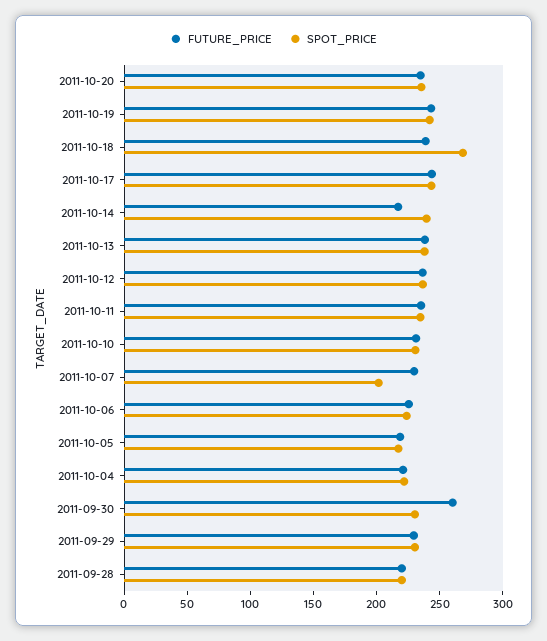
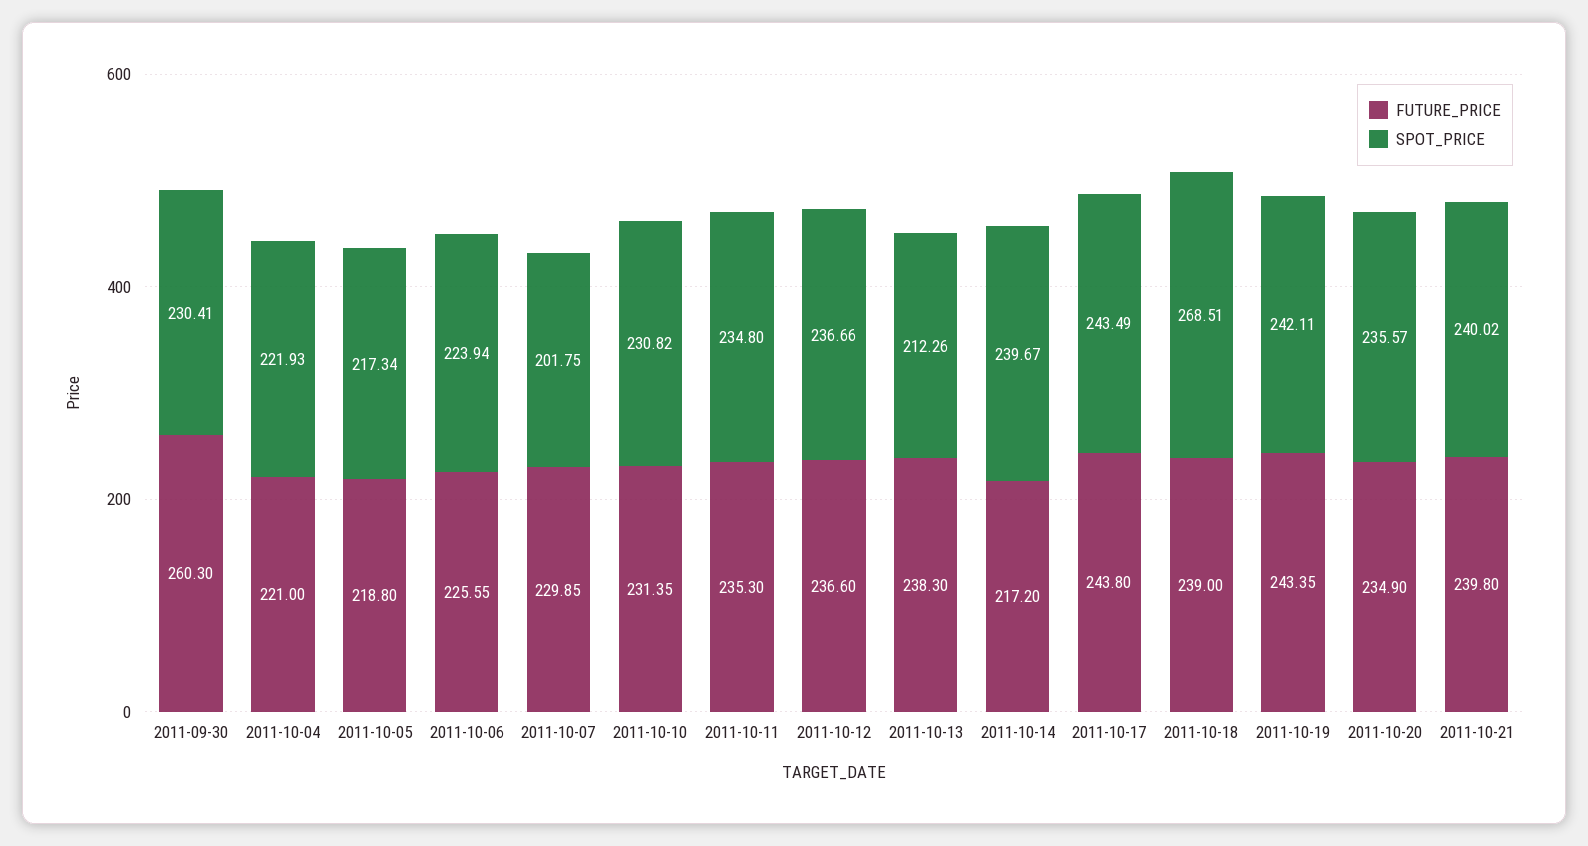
SPOT_PRICE, 2011-10-13: 240 -> 212.26
FUTURE_PRICE, 2011-09-29: 230 -> none
SPOT_PRICE, 2011-09-29: 230 -> none
FUTURE_PRICE, 2011-09-28: 220 -> none
SPOT_PRICE, 2011-09-28: 220 -> none
FUTURE_PRICE, 2011-10-21: none -> 239.8
SPOT_PRICE, 2011-10-21: none -> 240.02

